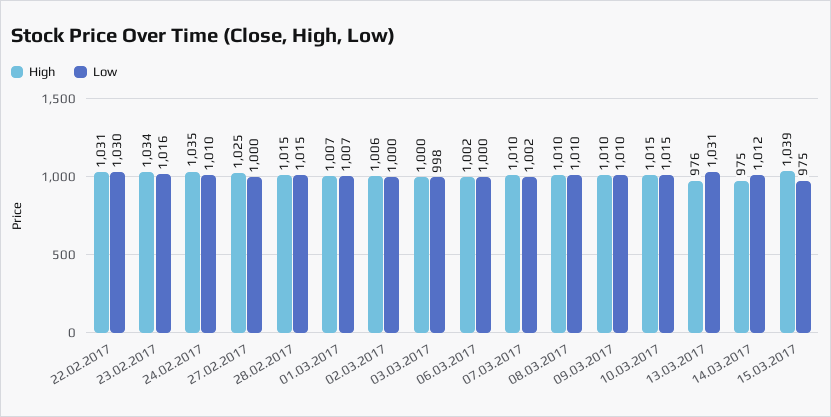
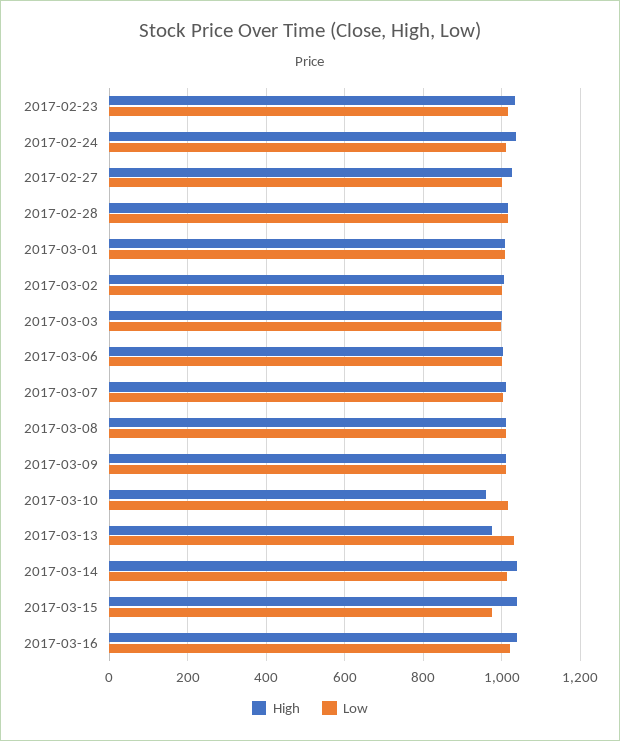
High, 22.02.2017: 1031 -> none
Low, 22.02.2017: 1030 -> none
High, 10.03.2017: 1015 -> 960
High, 14.03.2017: 975 -> 1040
High, 2017-03-16: none -> 1040
Low, 2017-03-16: none -> 1020

